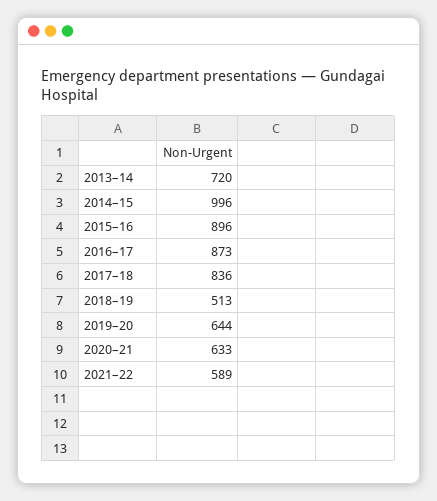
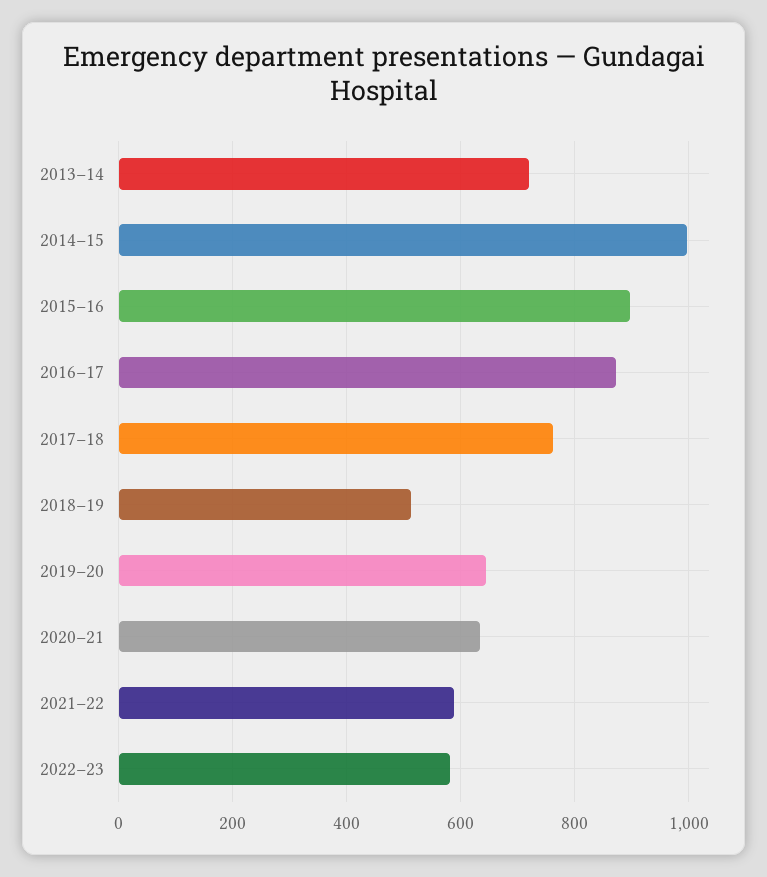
2017–18: 836 -> 760
2022–23: none -> 580

